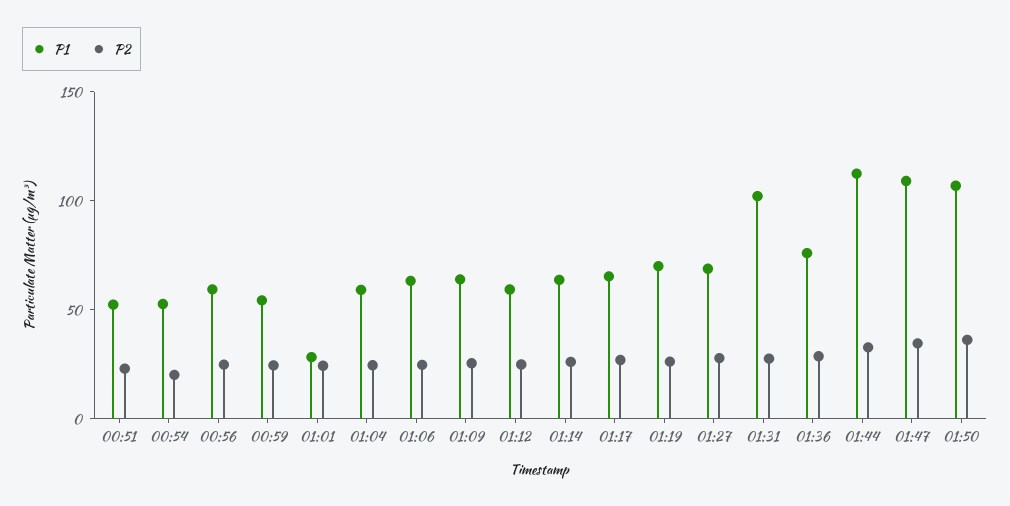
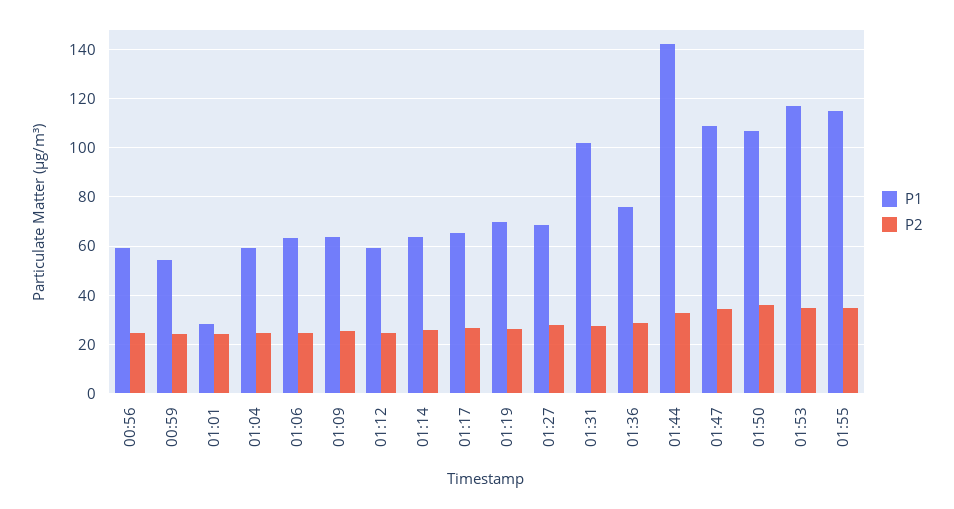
P1, 00:51: 50 -> none
P2, 00:51: 20 -> none
P1, 00:54: 50 -> none
P2, 00:54: 20 -> none
P1, 01:44: 110 -> 142.5
P1, 01:53: none -> 117.5
P2, 01:53: none -> 35
P1, 01:55: none -> 115
P2, 01:55: none -> 35

